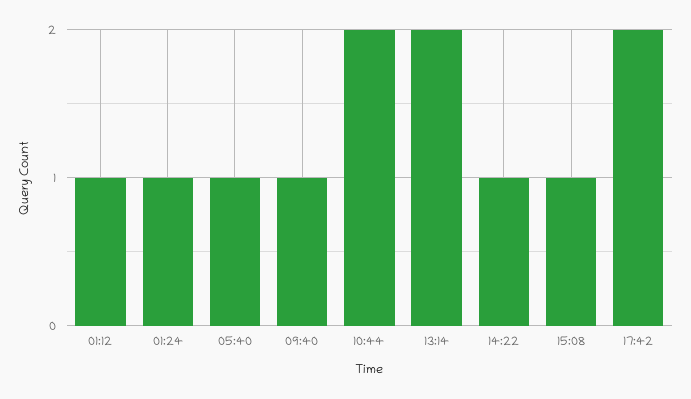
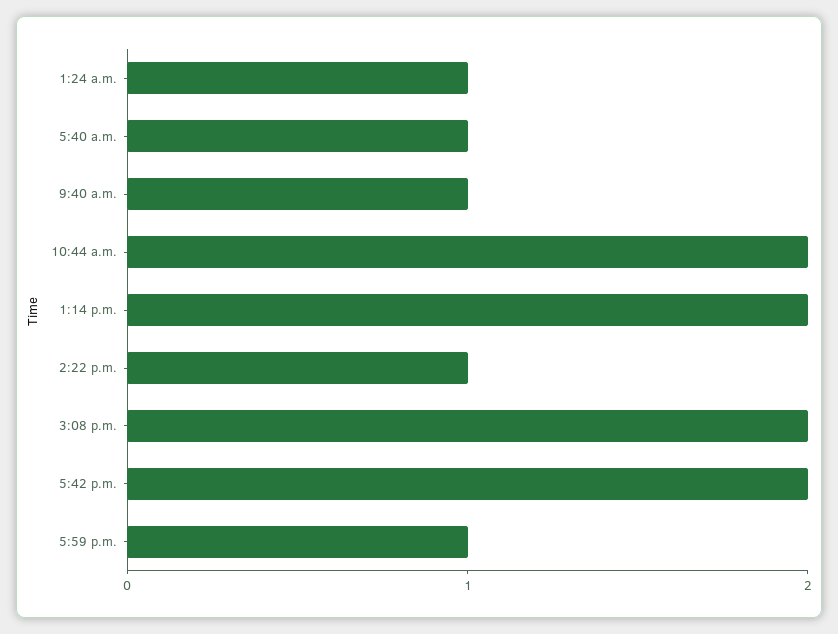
01:12: 1 -> none
15:08: 1 -> 2
5:59 p.m.: none -> 1

